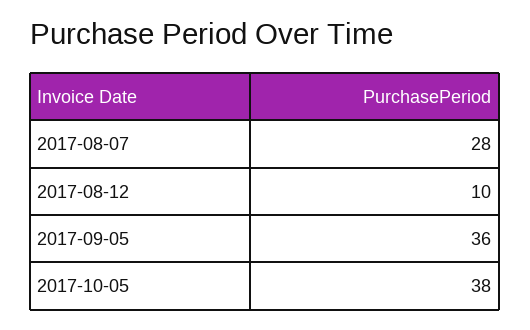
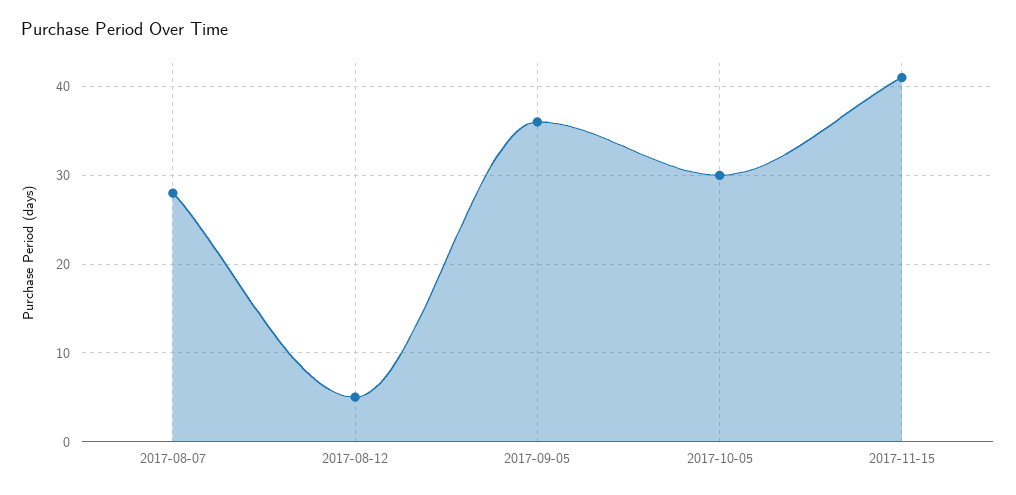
2017-08-12: 10 -> 5
2017-10-05: 38 -> 30
2017-11-15: none -> 41

